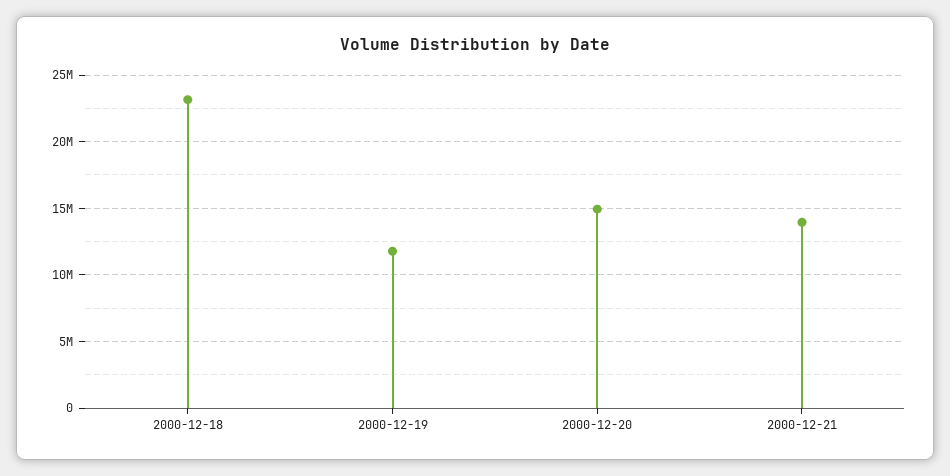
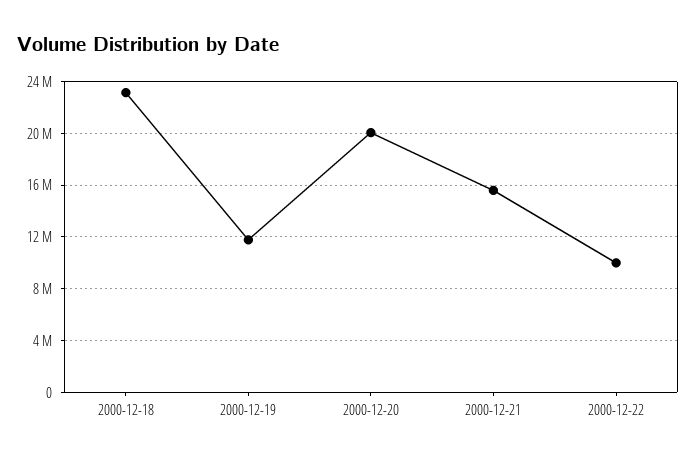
2000-12-20: 15000000 -> 20000000
2000-12-21: 14000000 -> 15500000
2000-12-22: none -> 10000000

